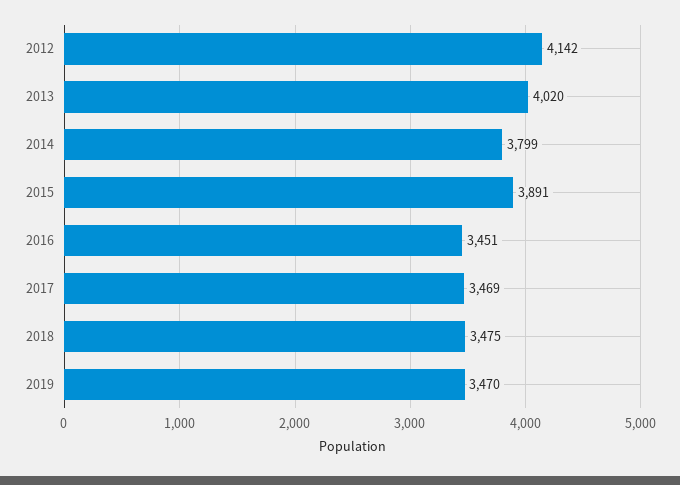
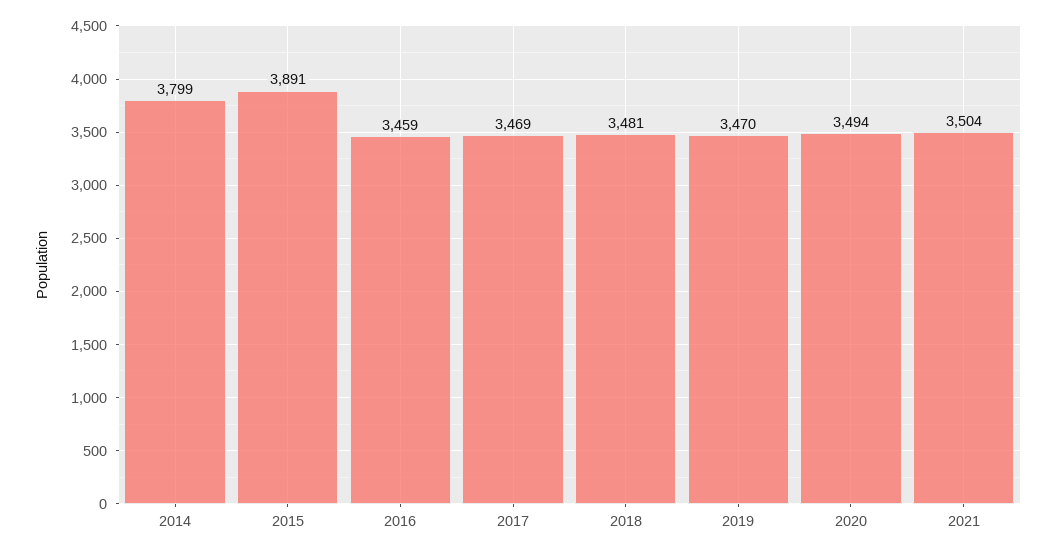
2012: 4142 -> none
2013: 4020 -> none
2016: 3451 -> 3459
2018: 3475 -> 3481
2020: none -> 3494
2021: none -> 3504

